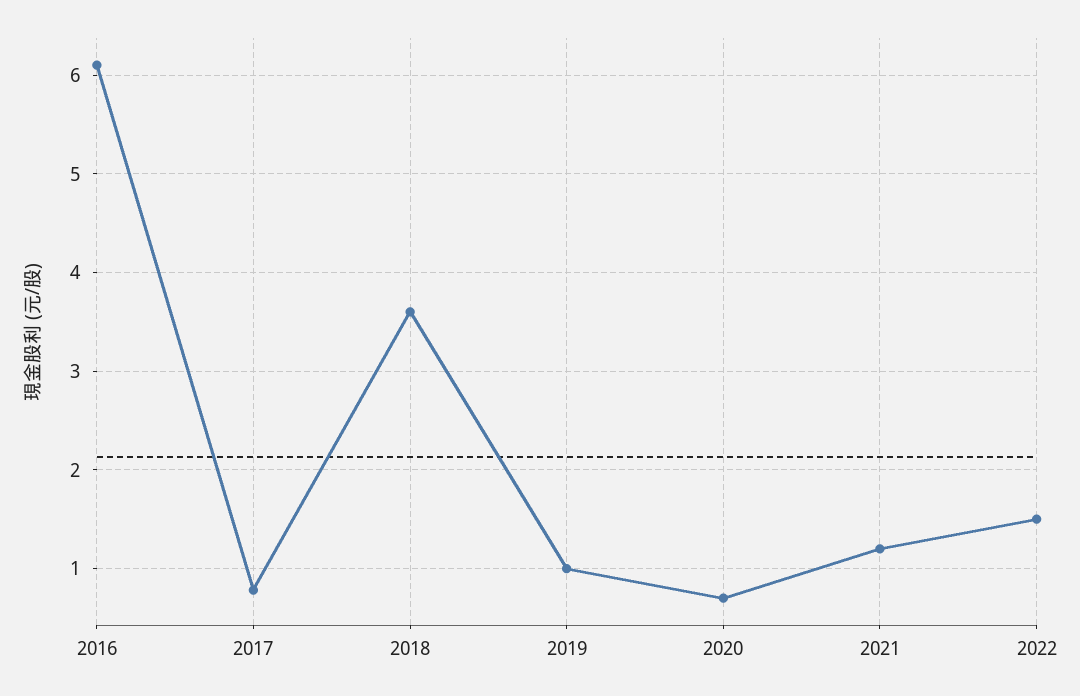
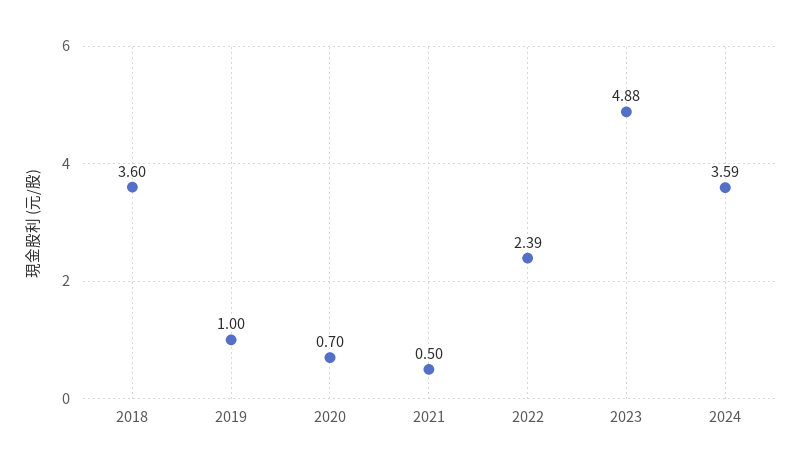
2016: 6.1 -> none
2017: 0.8 -> none
2021: 1.2 -> 0.5
2022: 1.5 -> 2.39
2023: none -> 4.88
2024: none -> 3.59

